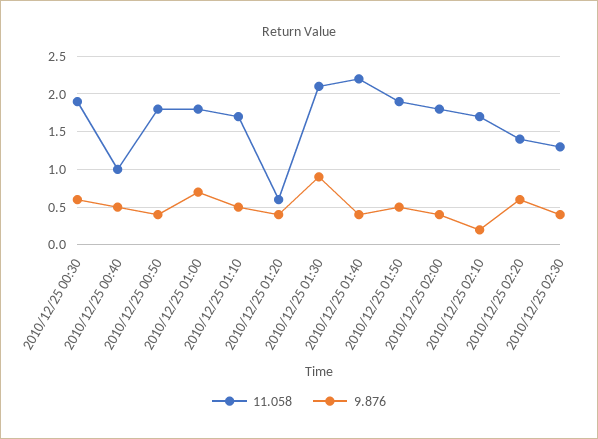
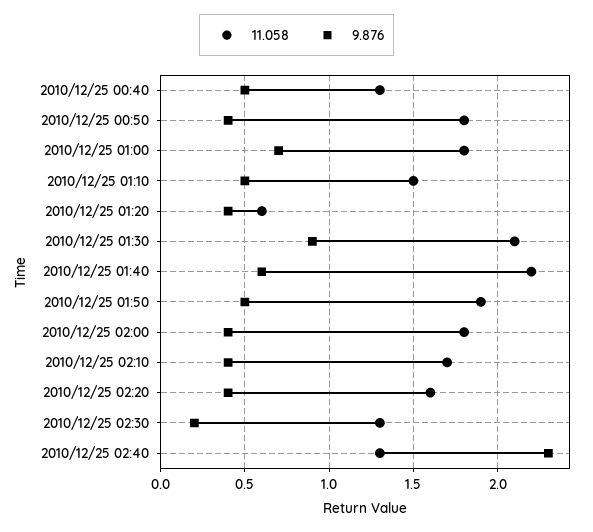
11.058, 2010/12/25 00:30: 1.9 -> none
9.876, 2010/12/25 00:30: 0.6 -> none
11.058, 2010/12/25 00:40: 1 -> 1.3
11.058, 2010/12/25 01:10: 1.7 -> 1.5
9.876, 2010/12/25 01:40: 0.4 -> 0.6
9.876, 2010/12/25 02:10: 0.2 -> 0.4
11.058, 2010/12/25 02:20: 1.4 -> 1.6
9.876, 2010/12/25 02:20: 0.6 -> 0.4
9.876, 2010/12/25 02:30: 0.4 -> 0.2
11.058, 2010/12/25 02:40: none -> 1.3
9.876, 2010/12/25 02:40: none -> 2.3

